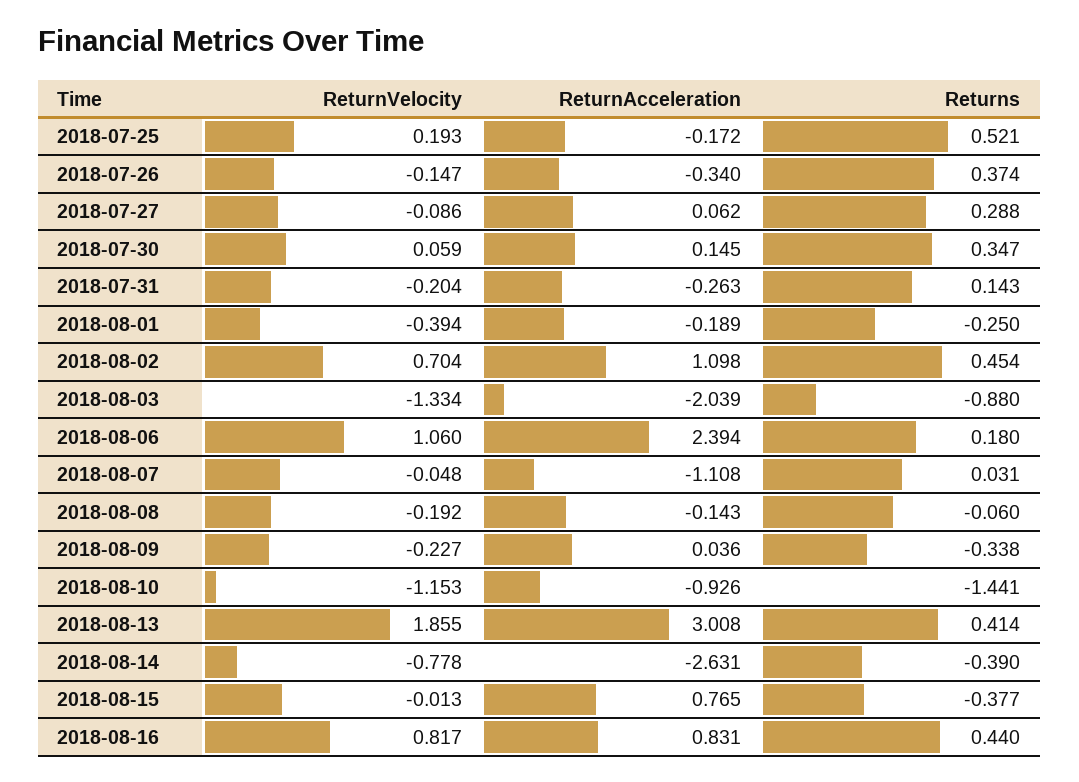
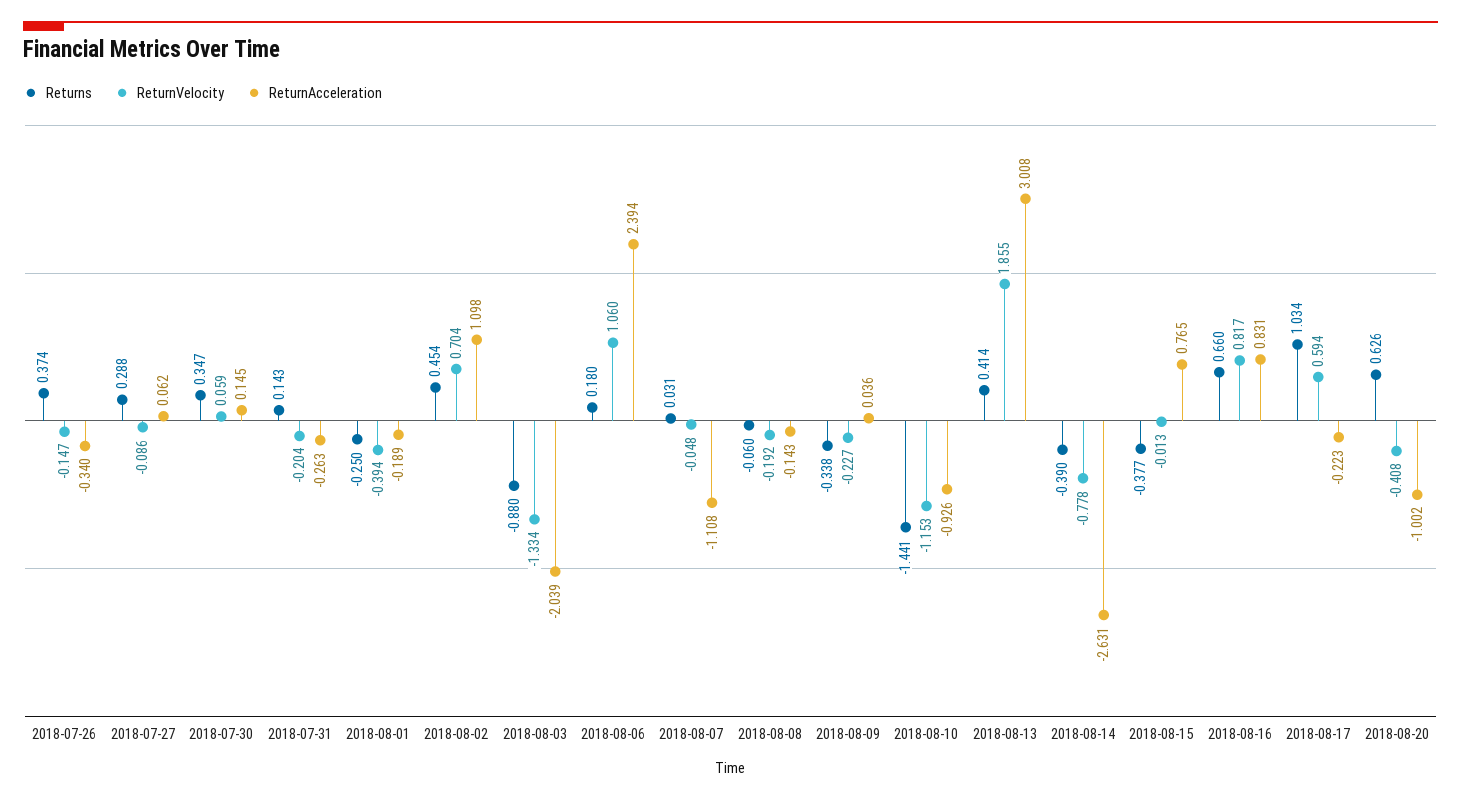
ReturnVelocity, 2018-07-25: 0.193 -> none
ReturnAcceleration, 2018-07-25: -0.172 -> none
Returns, 2018-07-25: 0.521 -> none
Returns, 2018-08-16: 0.44 -> 0.66
Returns, 2018-08-17: none -> 1.034
ReturnVelocity, 2018-08-17: none -> 0.594
ReturnAcceleration, 2018-08-17: none -> -0.223
Returns, 2018-08-20: none -> 0.626
ReturnVelocity, 2018-08-20: none -> -0.408
ReturnAcceleration, 2018-08-20: none -> -1.002

